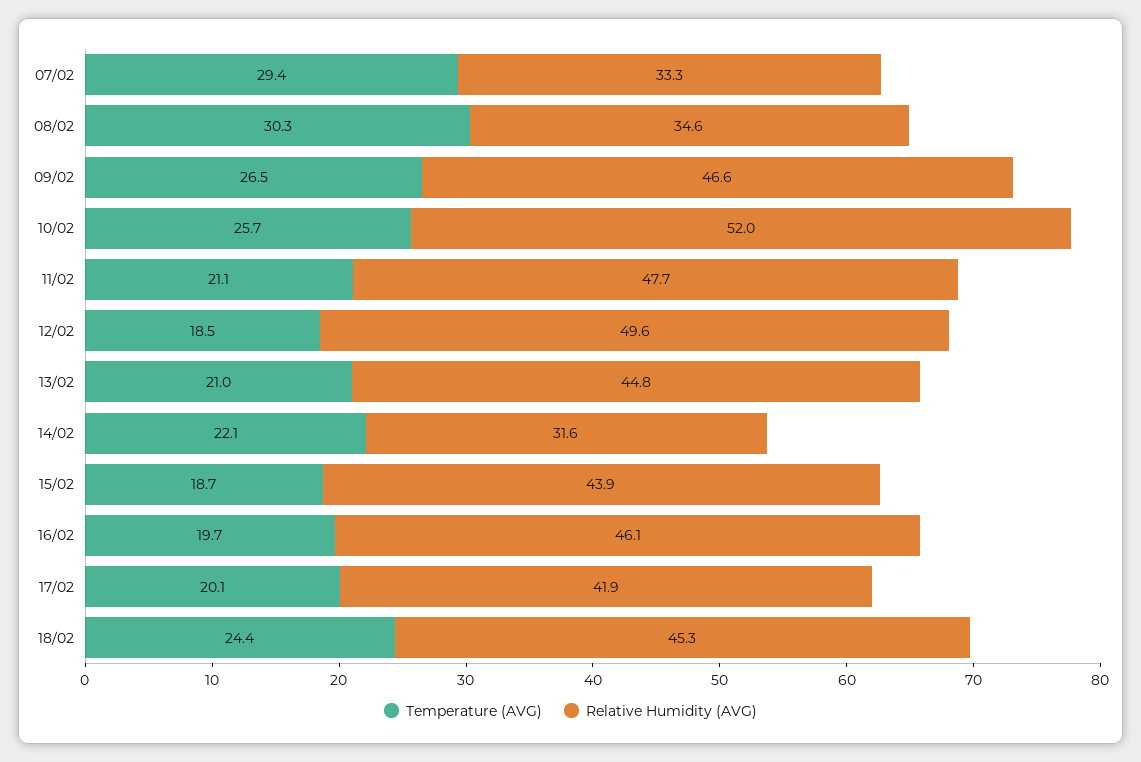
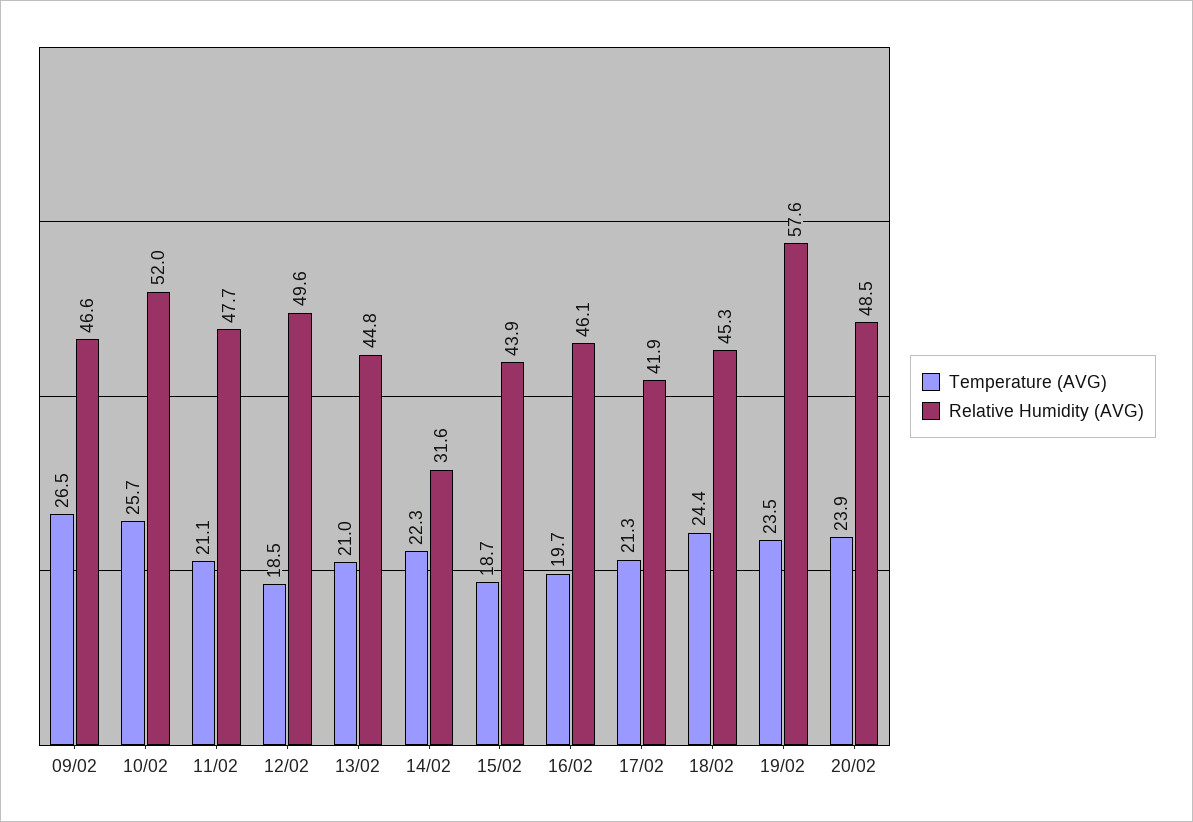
Temperature (AVG), 07/02: 29.4 -> none
Relative Humidity (AVG), 07/02: 33.3 -> none
Temperature (AVG), 08/02: 30.3 -> none
Relative Humidity (AVG), 08/02: 34.6 -> none
Temperature (AVG), 14/02: 22.1 -> 22.3
Temperature (AVG), 17/02: 20.1 -> 21.3
Temperature (AVG), 19/02: none -> 23.5
Relative Humidity (AVG), 19/02: none -> 57.6
Temperature (AVG), 20/02: none -> 23.9
Relative Humidity (AVG), 20/02: none -> 48.5

